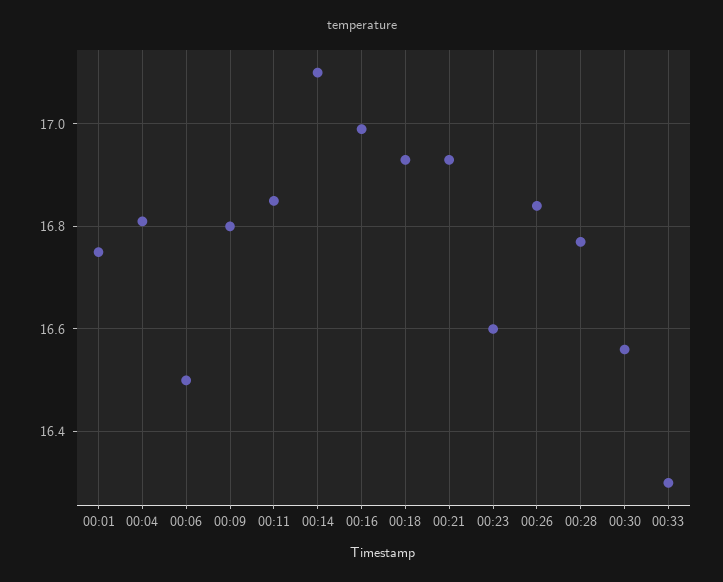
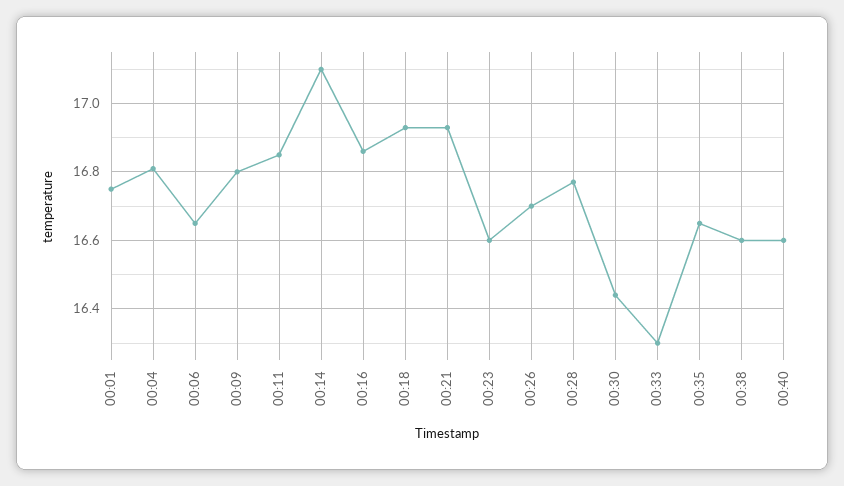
00:06: 16.5 -> 16.65
00:16: 17 -> 16.85
00:26: 16.85 -> 16.7
00:30: 16.55 -> 16.45
00:35: none -> 16.65
00:38: none -> 16.6
00:40: none -> 16.6

